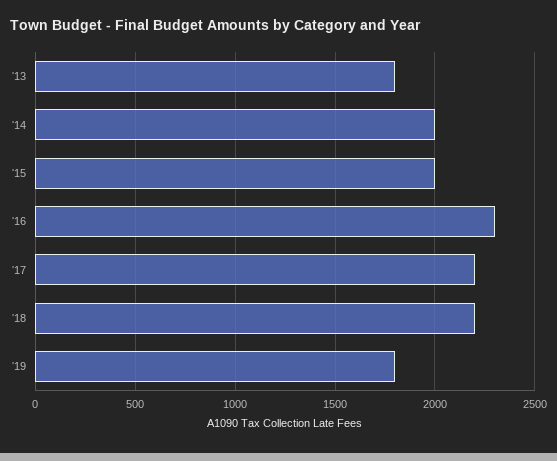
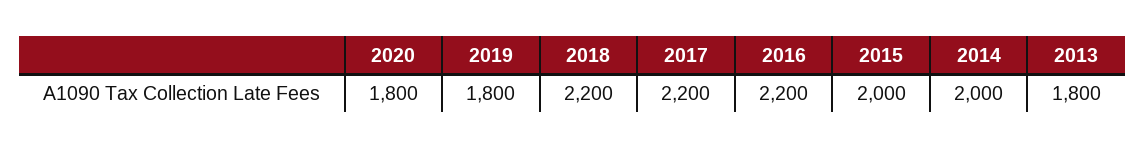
'16: 2300 -> 2200
2020: none -> 1800

